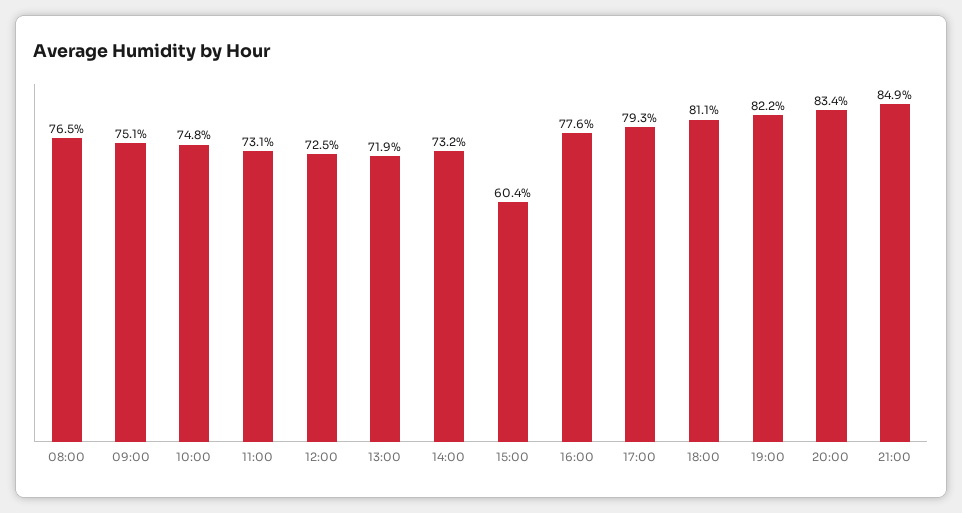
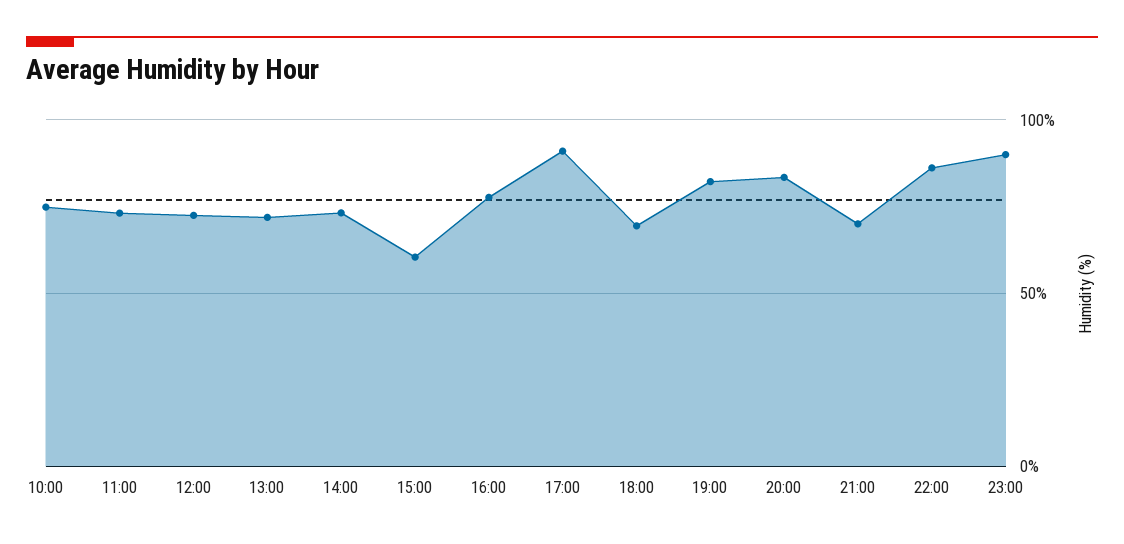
08:00: 76.5 -> none
09:00: 75.1 -> none
17:00: 79.3 -> 90
18:00: 81.1 -> 70
21:00: 84.9 -> 70
22:00: none -> 85
23:00: none -> 90

